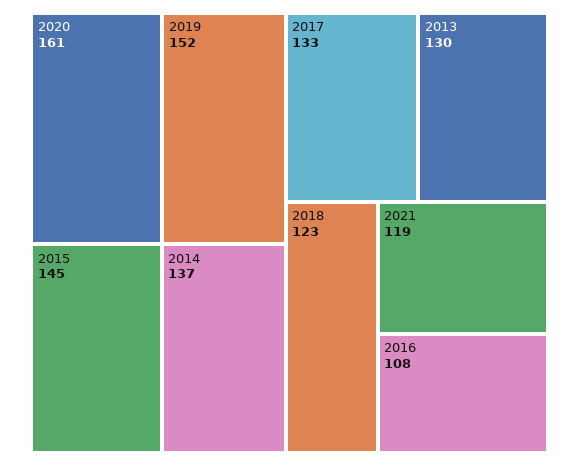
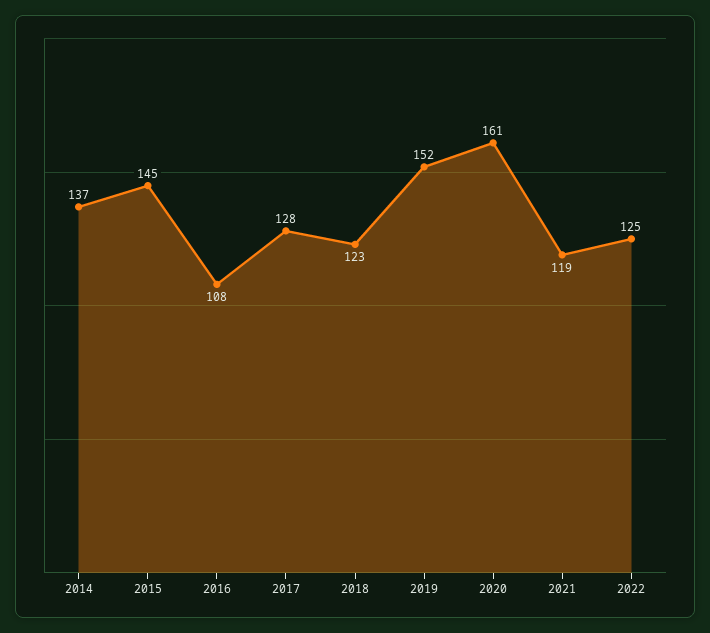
2017: 133 -> 128
2013: 130 -> none
2022: none -> 125

